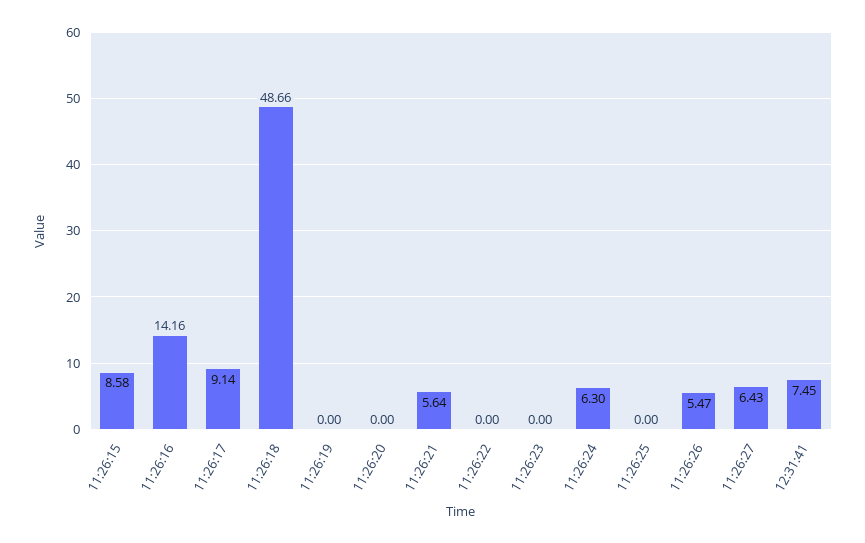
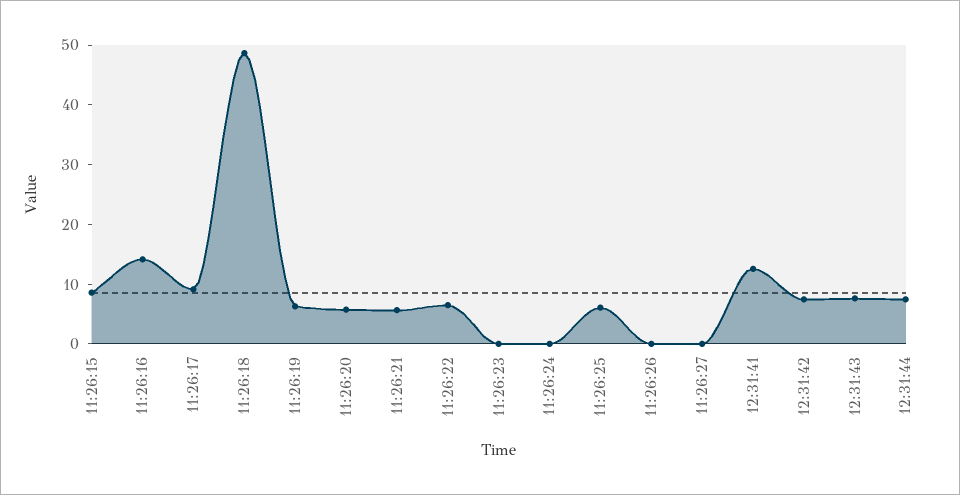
11:26:19: 0 -> 6
11:26:20: 0 -> 6
11:26:22: 0 -> 6
11:26:24: 6.3 -> 0
11:26:25: 0 -> 6
11:26:26: 5.47 -> 0
11:26:27: 6.43 -> 0
12:31:41: 7.45 -> 12
12:31:42: none -> 8
12:31:43: none -> 8
12:31:44: none -> 8

